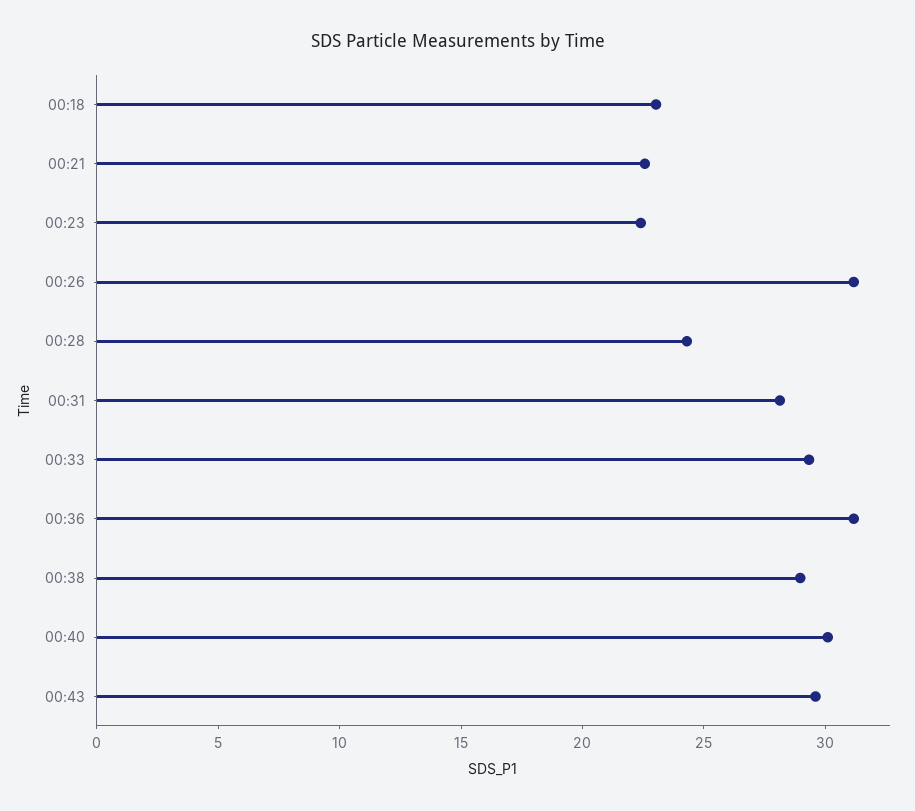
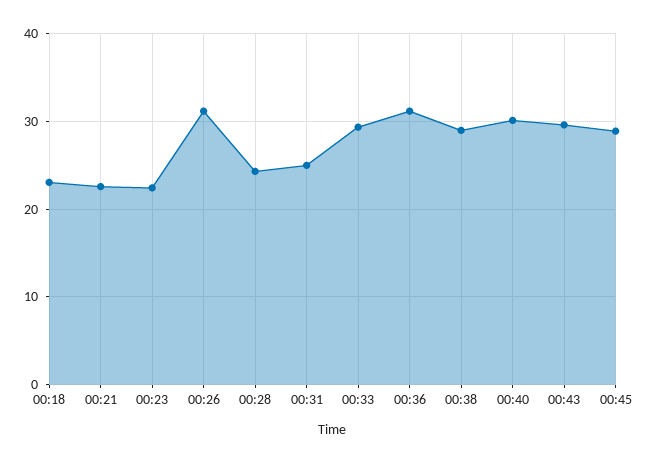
00:31: 28 -> 25
00:45: none -> 29

